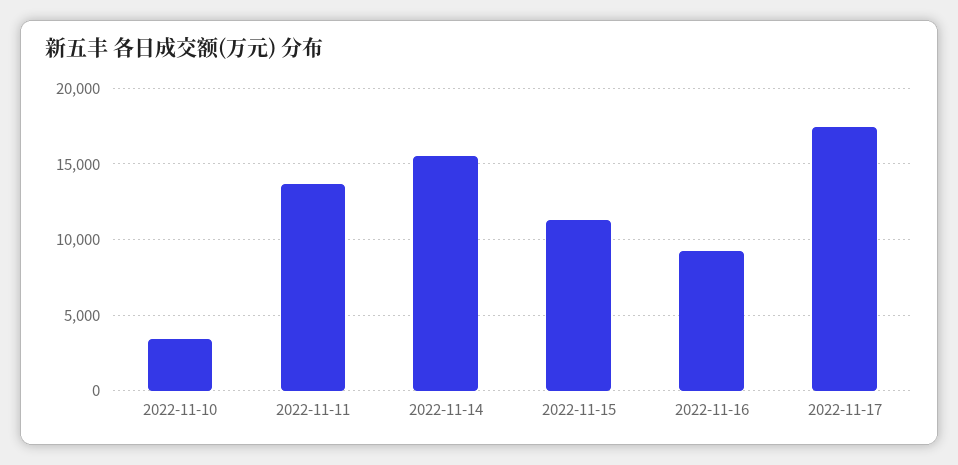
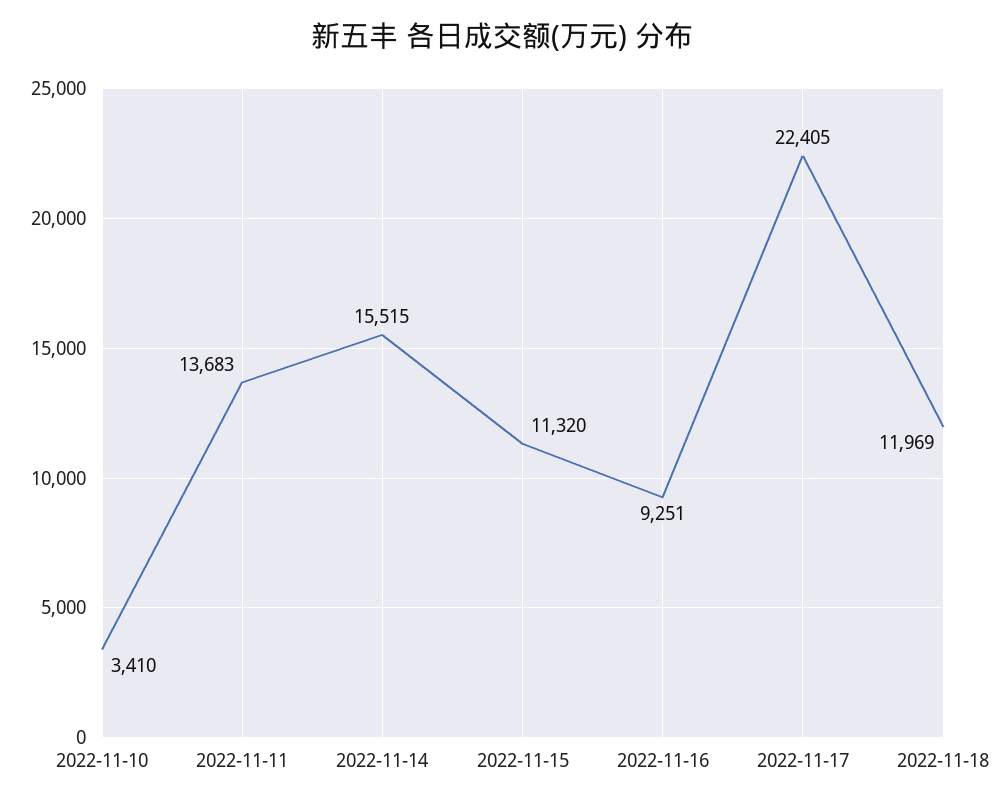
2022-11-17: 17500 -> 22405
2022-11-18: none -> 11969

